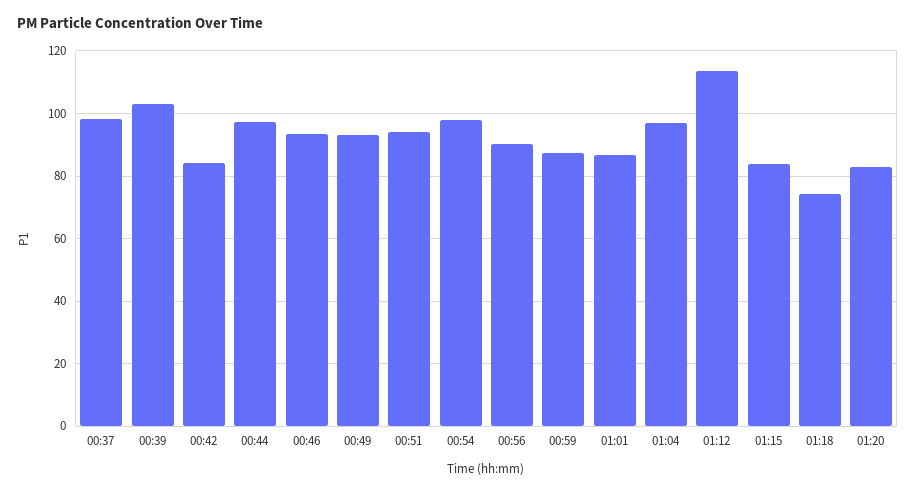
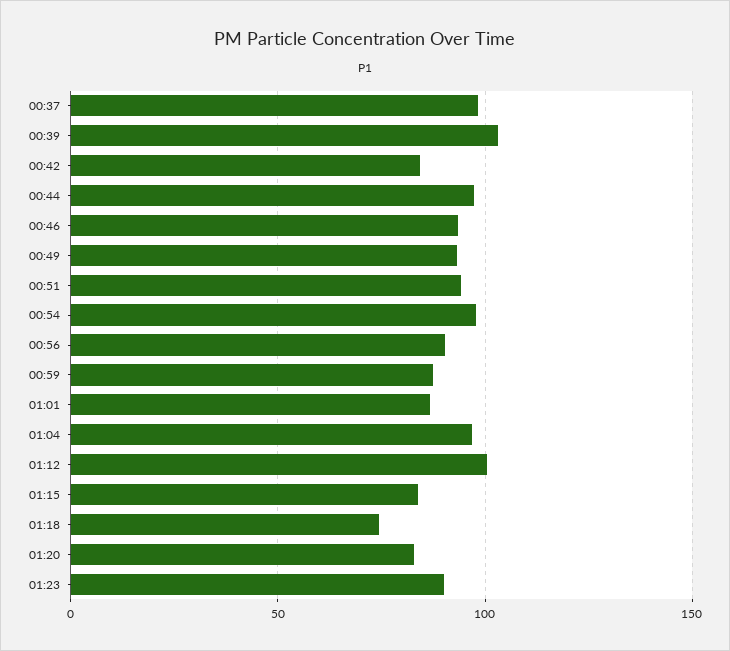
01:12: 114 -> 100
01:23: none -> 90

